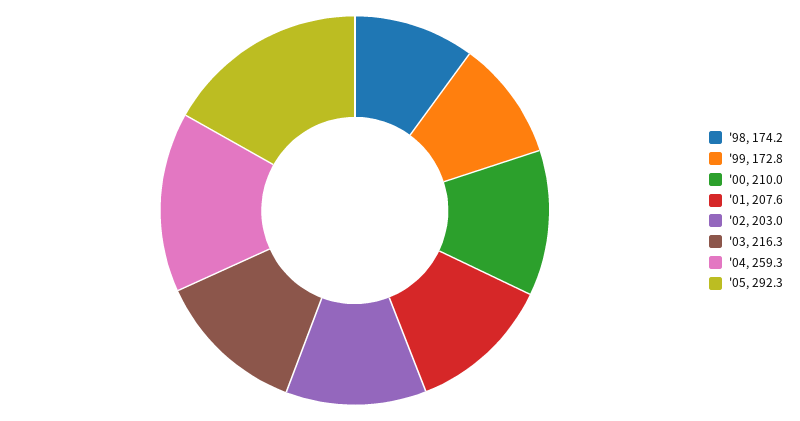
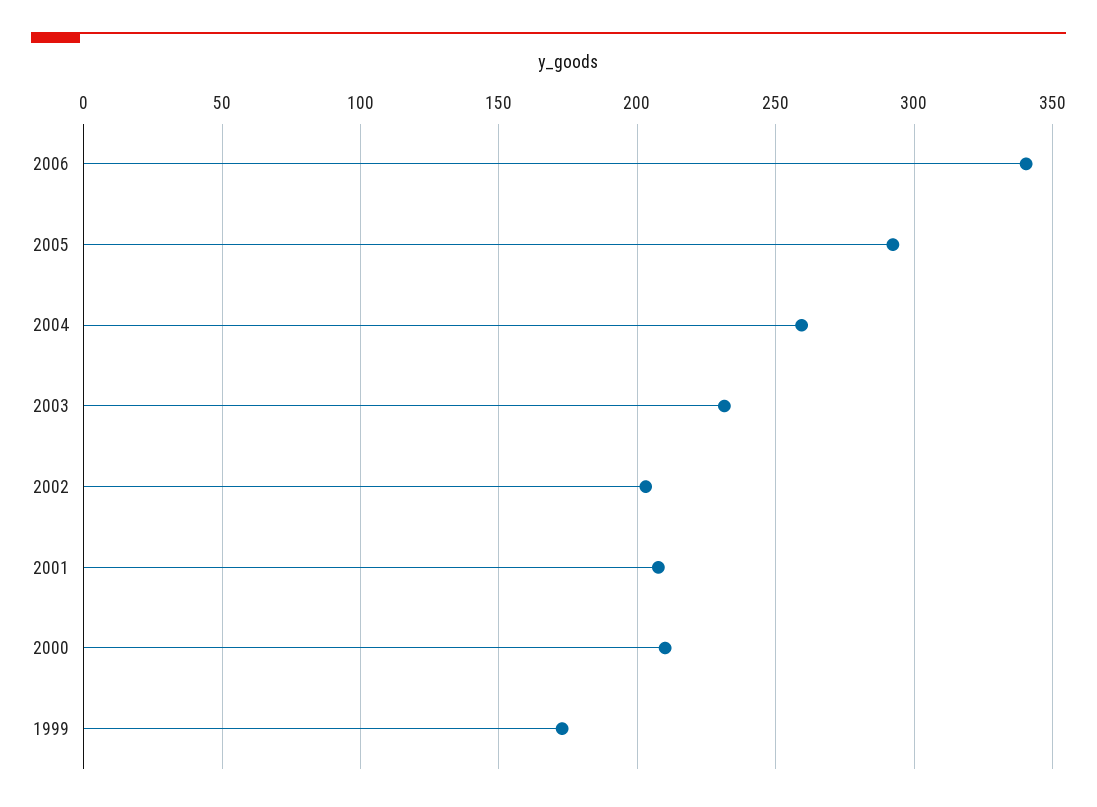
'98: 174.2 -> none
'03: 216.3 -> 230
2006: none -> 340

